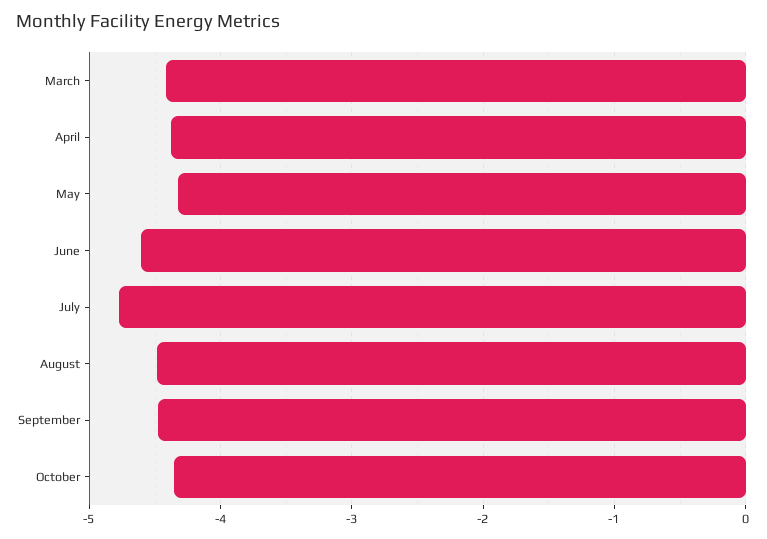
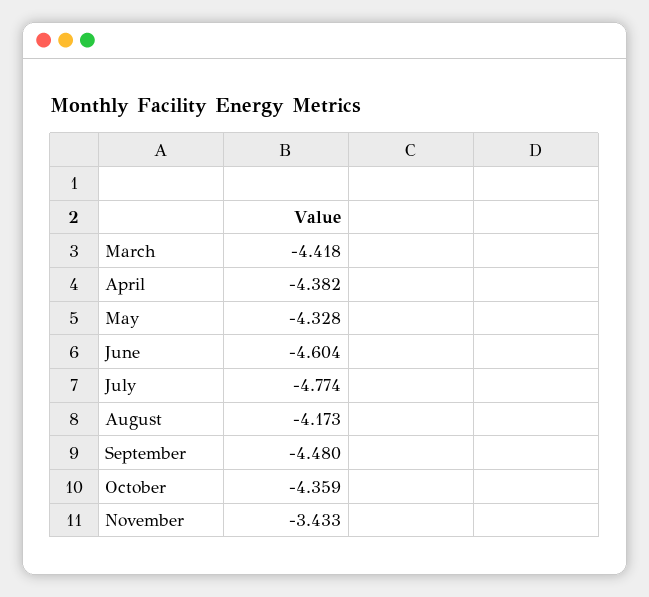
August: -4.5 -> -4.173
November: none -> -3.433

